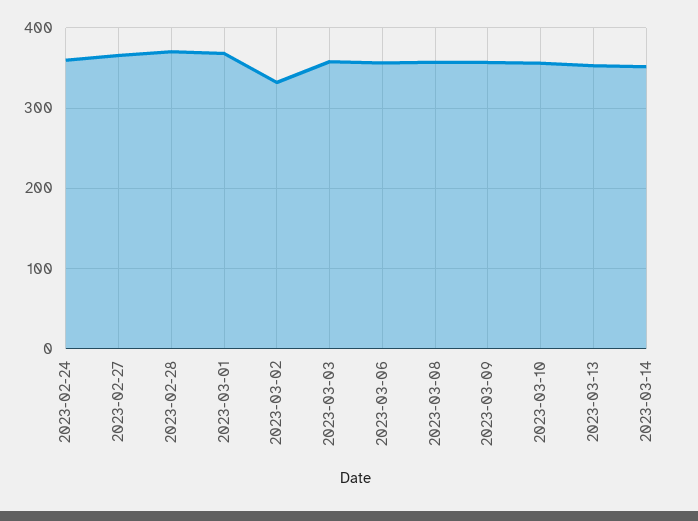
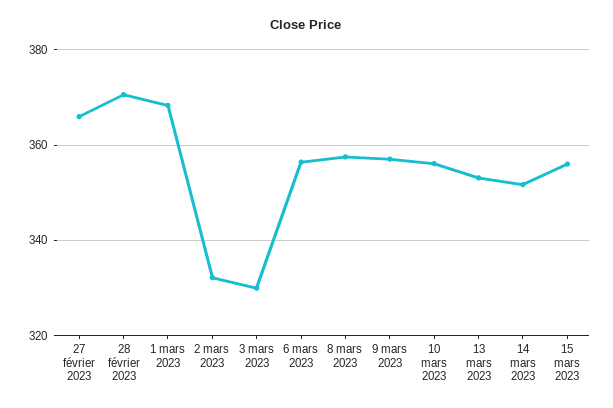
2023-02-24: 360 -> none
2023-03-03: 360 -> 330
15 mars 2023: none -> 356

